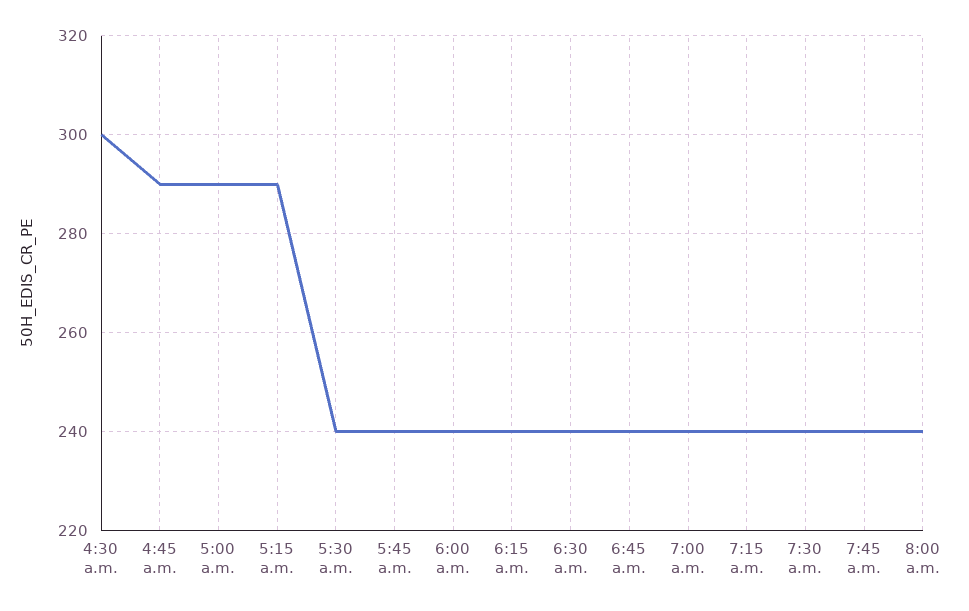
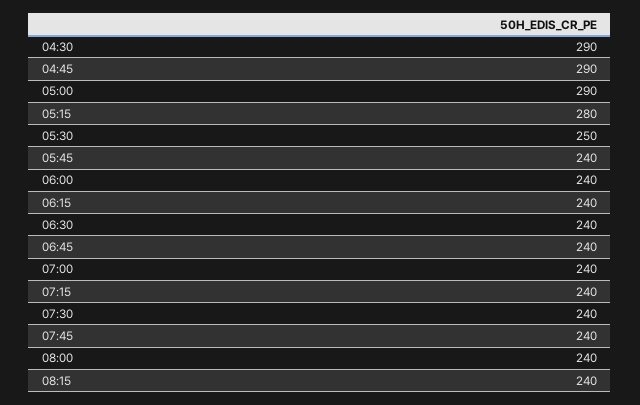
4:30 a.m.: 300 -> 290
5:15 a.m.: 290 -> 280
5:30 a.m.: 240 -> 250
08:15: none -> 240

